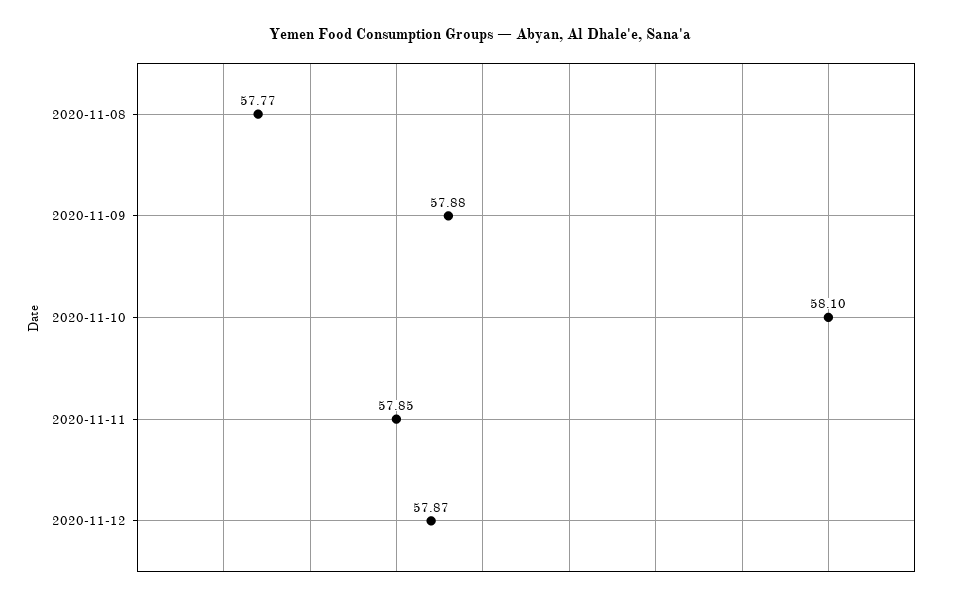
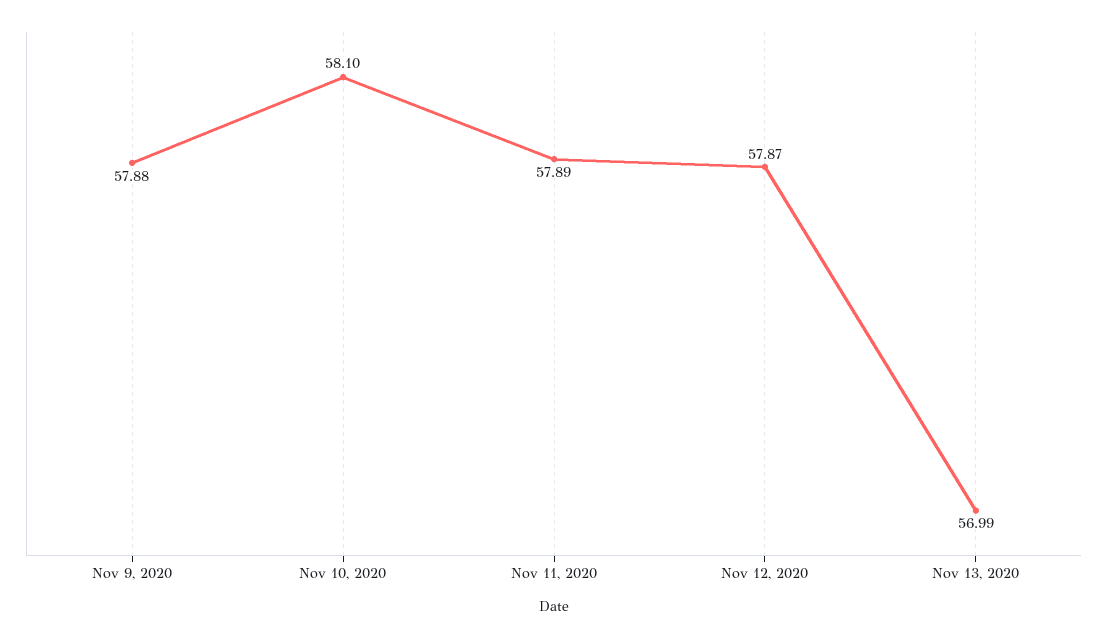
2020-11-08: 57.77 -> none
2020-11-11: 57.85 -> 57.89
Nov 13, 2020: none -> 56.99

